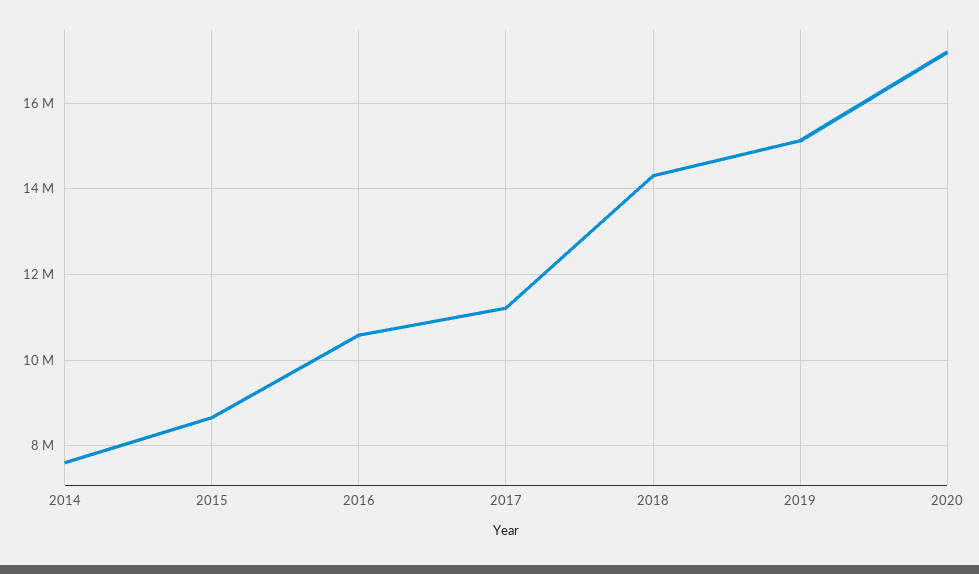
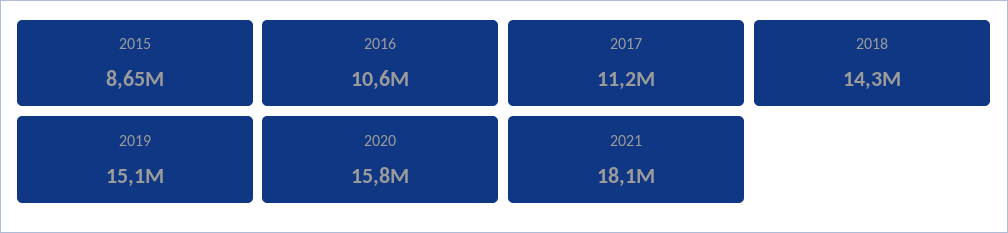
2014: 7600000 -> none
2020: 17200000 -> 15800000
2021: none -> 18100000

